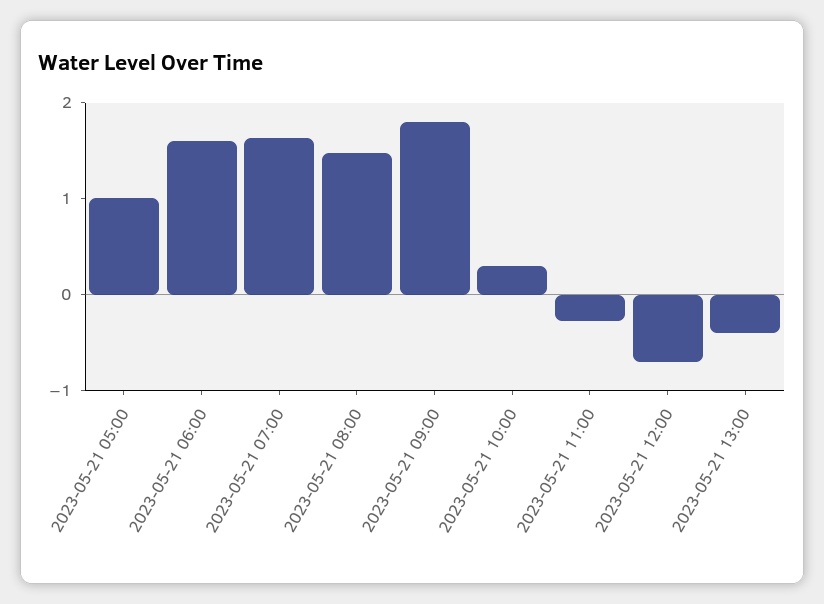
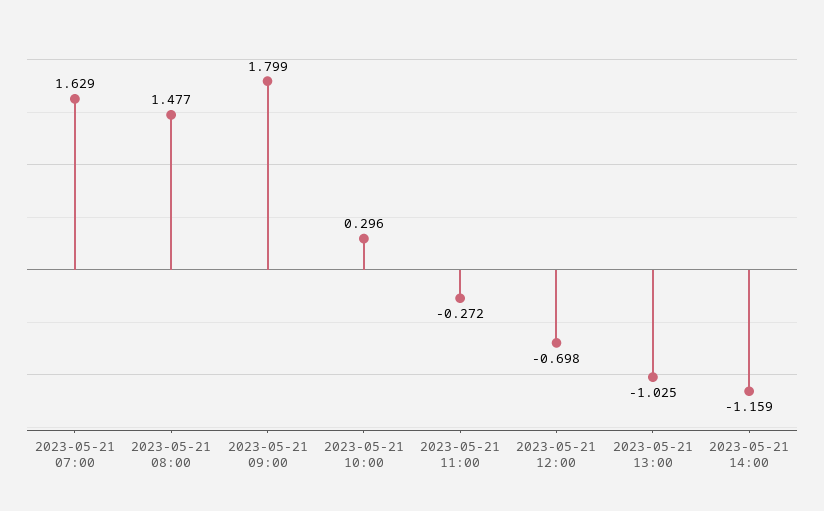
2023-05-21 05:00: 1 -> none
2023-05-21 06:00: 1.6 -> none
2023-05-21 13:00: -0.4 -> -1.025
2023-05-21 14:00: none -> -1.159

